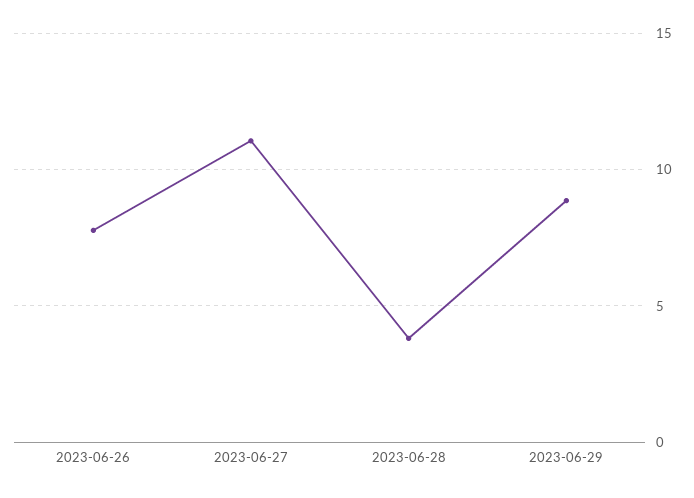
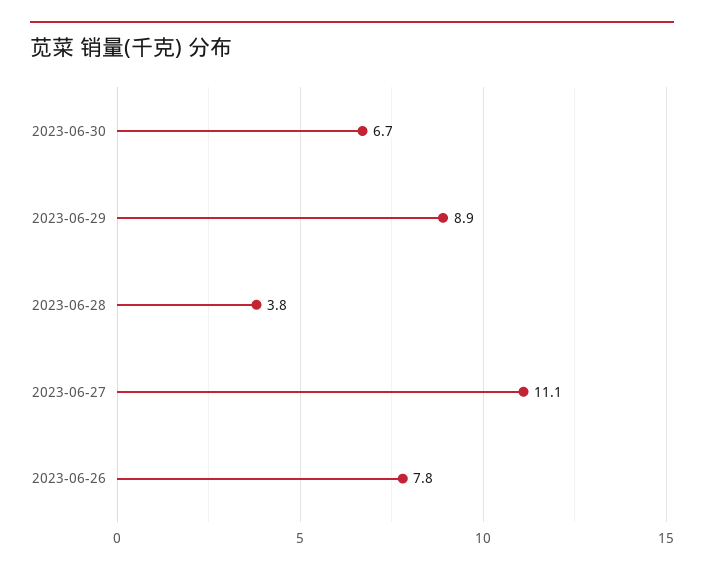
2023-06-30: none -> 6.7

